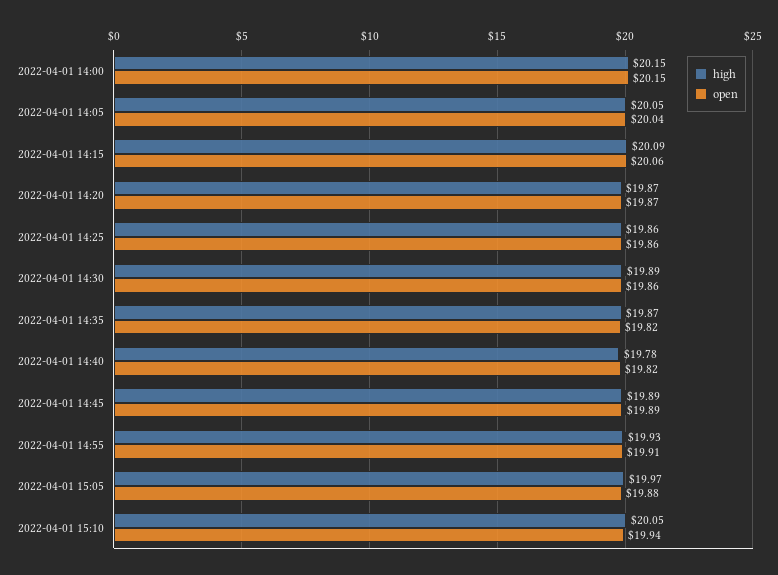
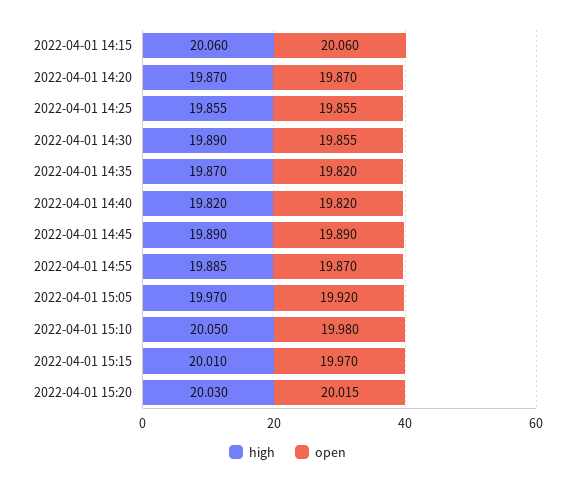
high, 2022-04-01 14:00: 20.15 -> none
open, 2022-04-01 14:00: 20.15 -> none
high, 2022-04-01 14:05: 20.05 -> none
open, 2022-04-01 14:05: 20.04 -> none
high, 2022-04-01 14:15: 20.09 -> 20.06
high, 2022-04-01 14:40: 19.78 -> 19.82
high, 2022-04-01 14:55: 19.93 -> 19.885
open, 2022-04-01 14:55: 19.91 -> 19.87
open, 2022-04-01 15:05: 19.88 -> 19.92
open, 2022-04-01 15:10: 19.94 -> 19.98
high, 2022-04-01 15:15: none -> 20.01
open, 2022-04-01 15:15: none -> 19.97
high, 2022-04-01 15:20: none -> 20.03
open, 2022-04-01 15:20: none -> 20.015

